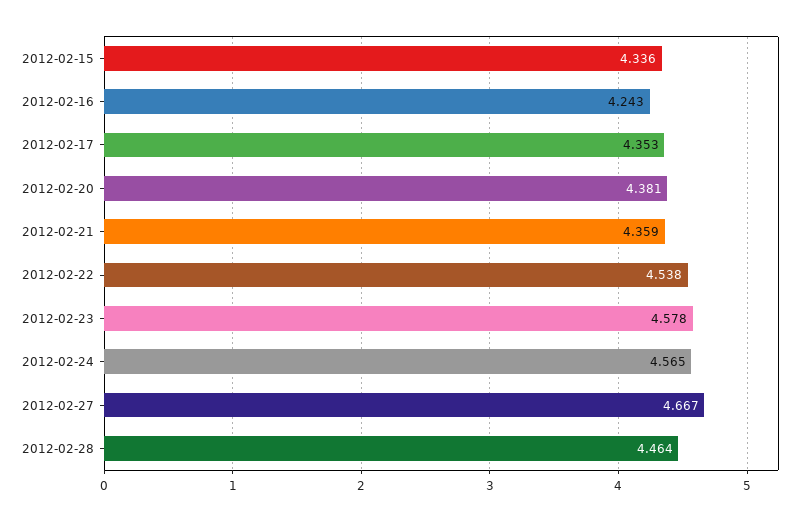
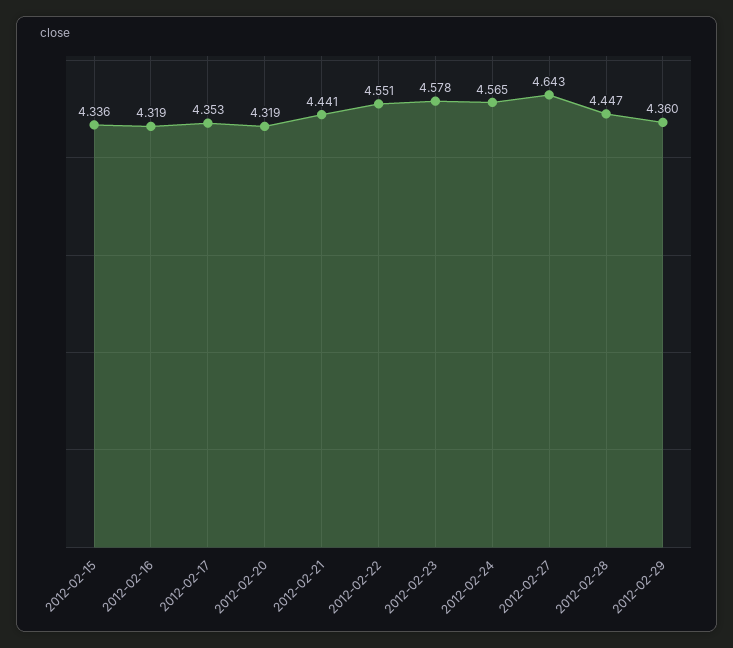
2012-02-16: 4.243 -> 4.319
2012-02-20: 4.381 -> 4.319
2012-02-21: 4.359 -> 4.441
2012-02-22: 4.538 -> 4.551
2012-02-27: 4.667 -> 4.643
2012-02-28: 4.464 -> 4.447
2012-02-29: none -> 4.36

